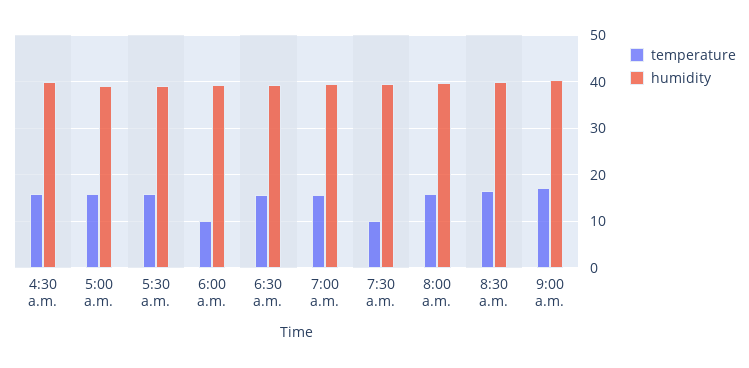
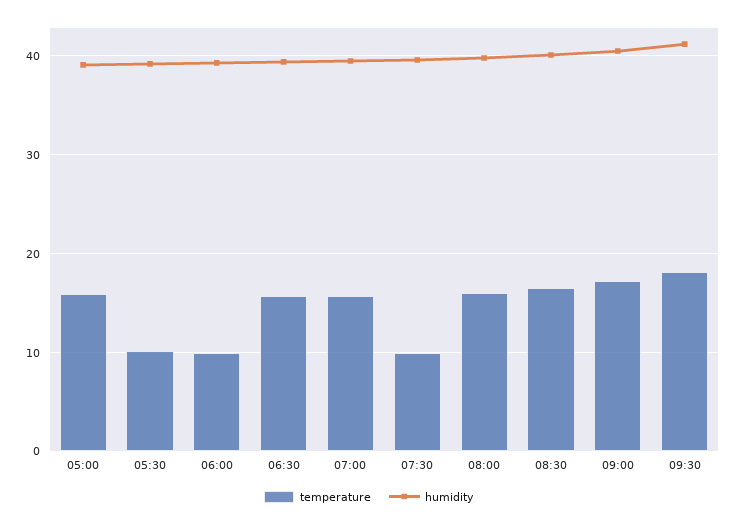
temperature, 4:30 a.m.: 16 -> none
humidity, 4:30 a.m.: 40 -> none
temperature, 5:30 a.m.: 16 -> 10
temperature, 09:30: none -> 18
humidity, 09:30: none -> 41

